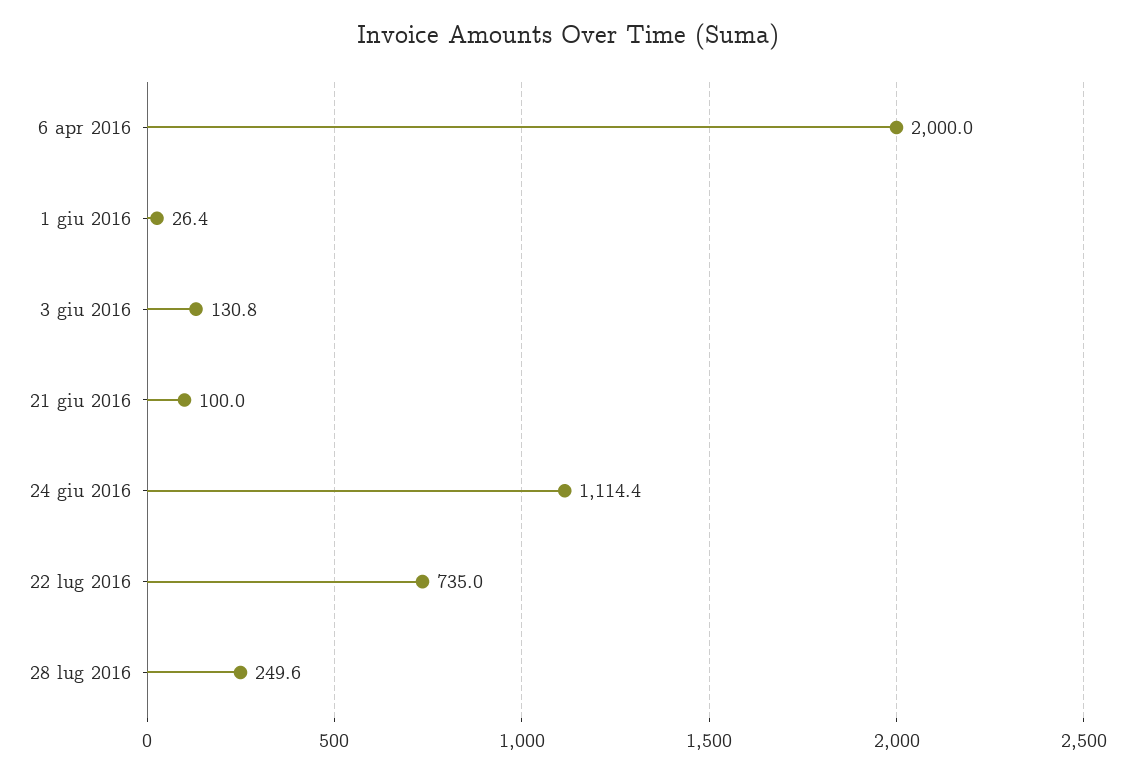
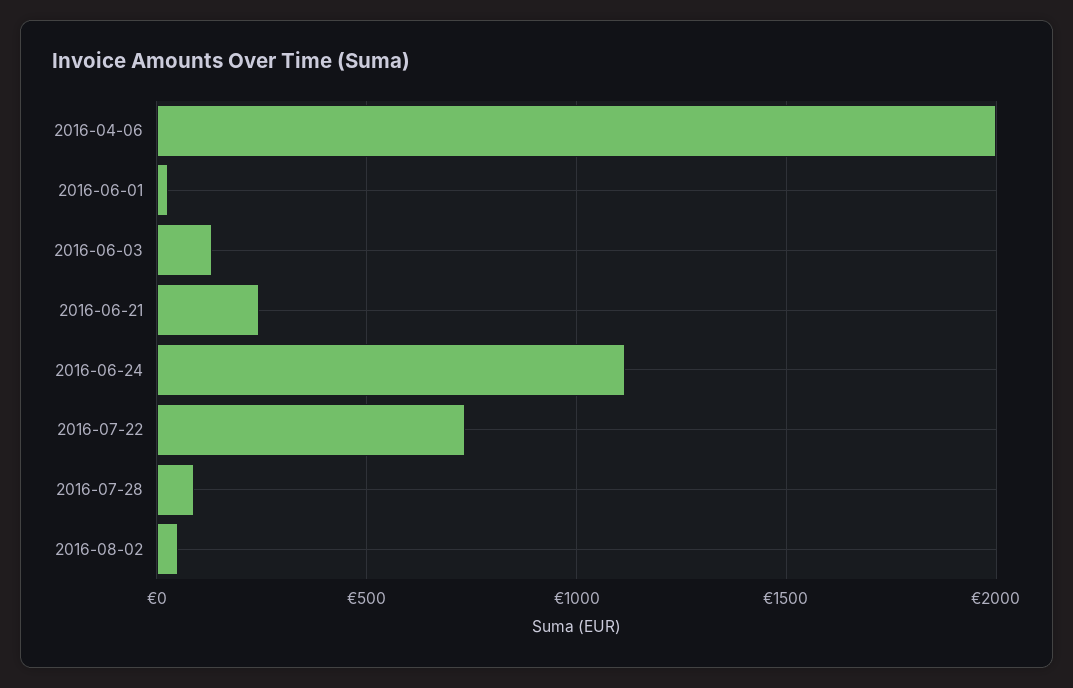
21 giu 2016: 100 -> 250
28 lug 2016: 249.6 -> 100
2016-08-02: none -> 50

